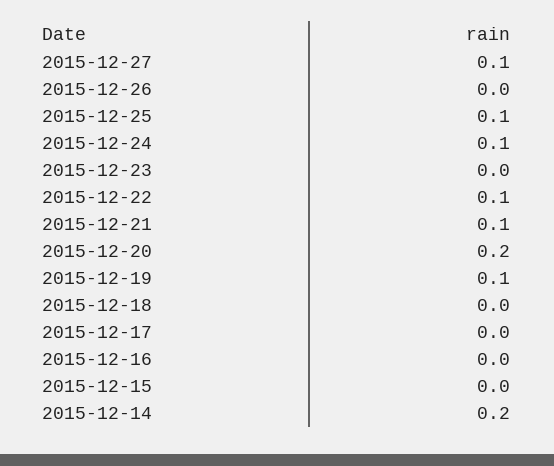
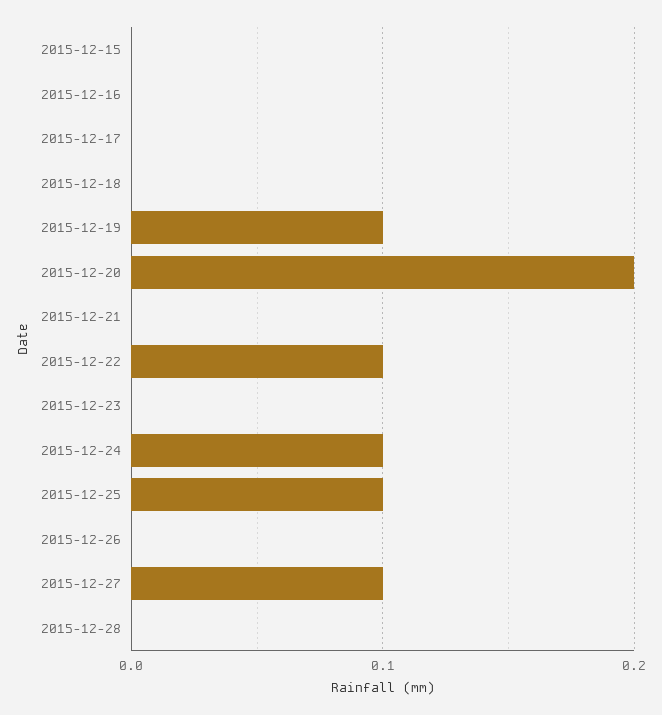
2015-12-21: 0.1 -> 0
2015-12-14: 0.2 -> none
2015-12-28: none -> 0

